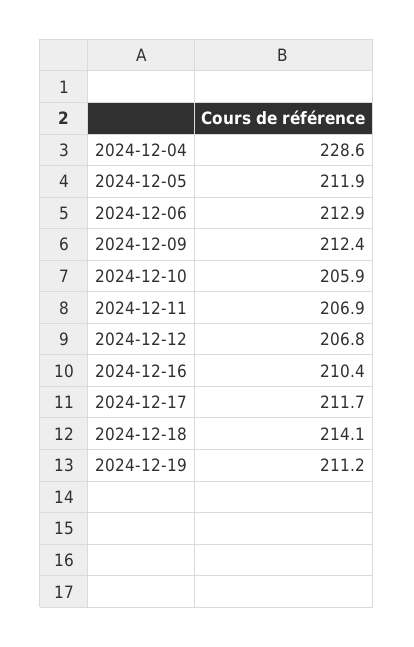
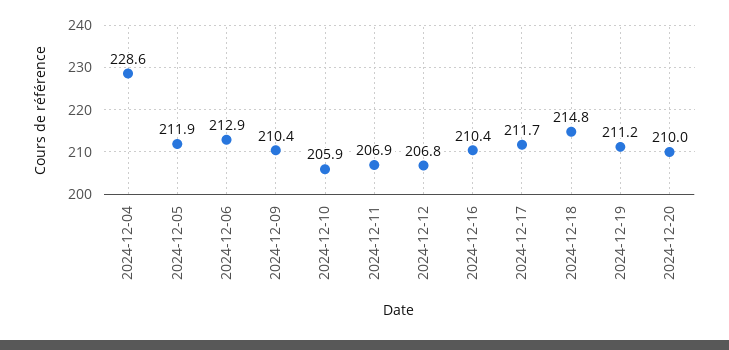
2024-12-09: 212.4 -> 210.4
2024-12-18: 214.1 -> 214.8
2024-12-20: none -> 210

